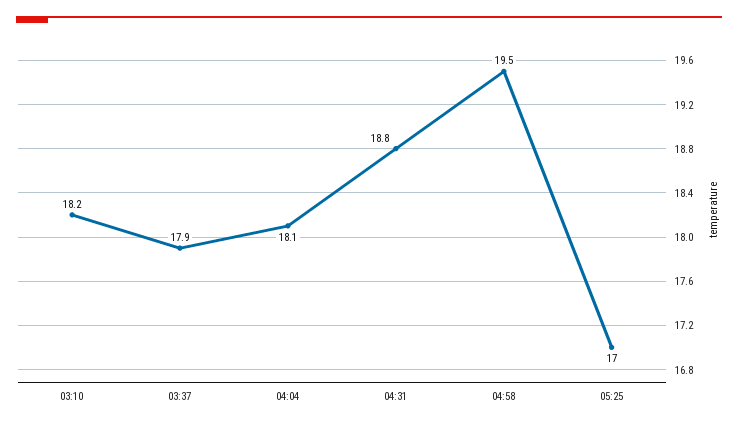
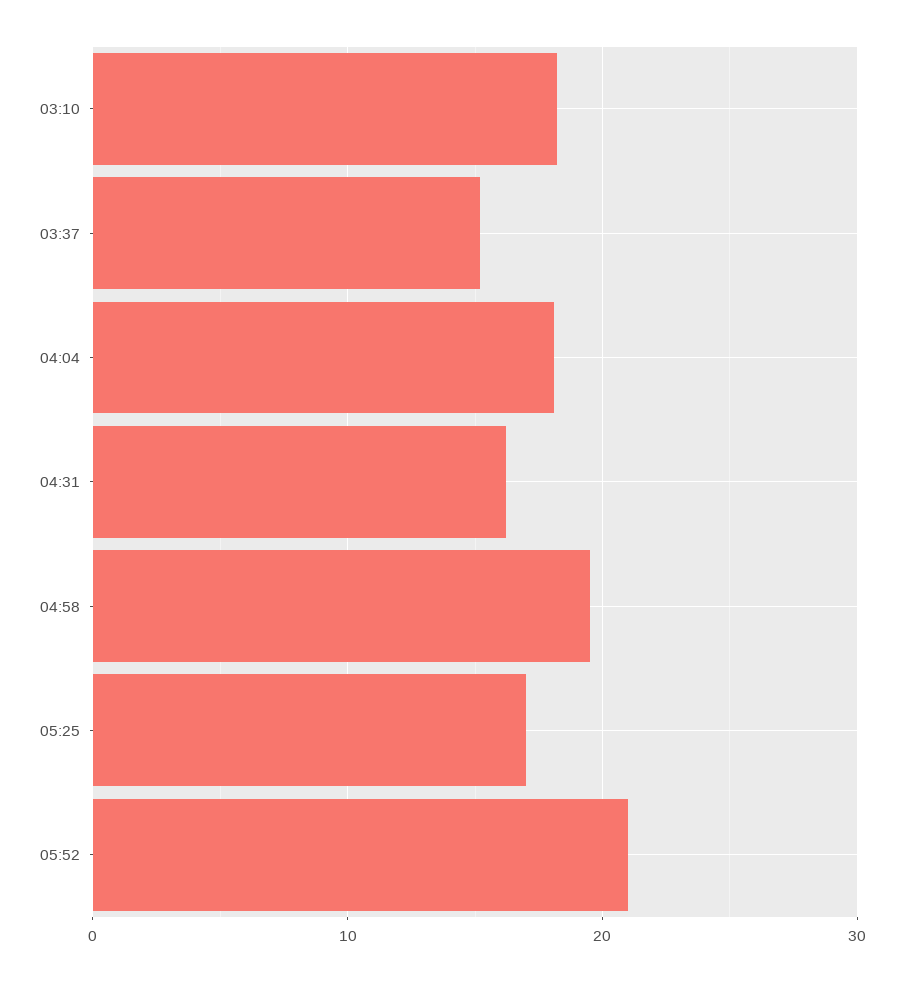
03:37: 17.9 -> 15
04:31: 18.8 -> 16
05:52: none -> 21

